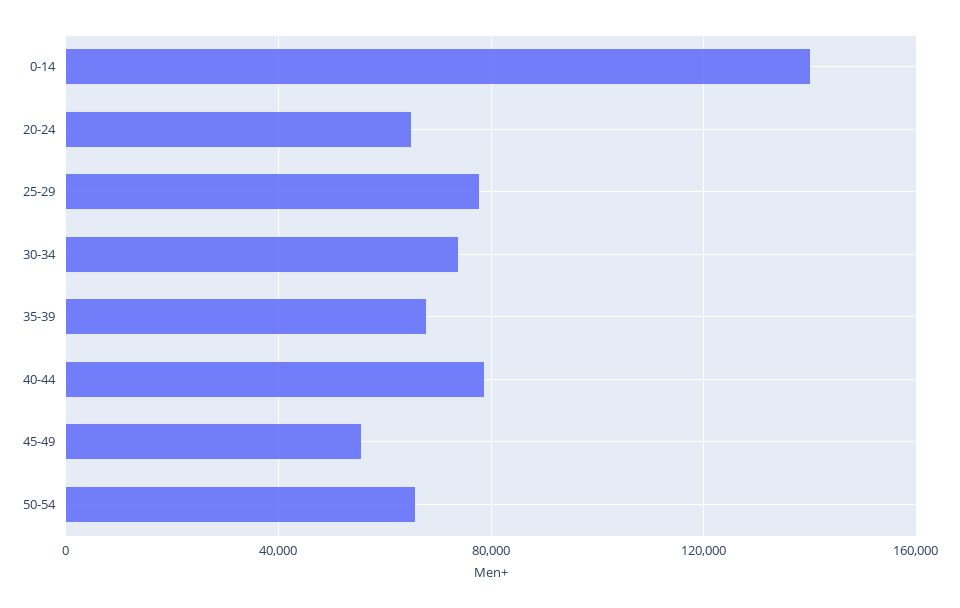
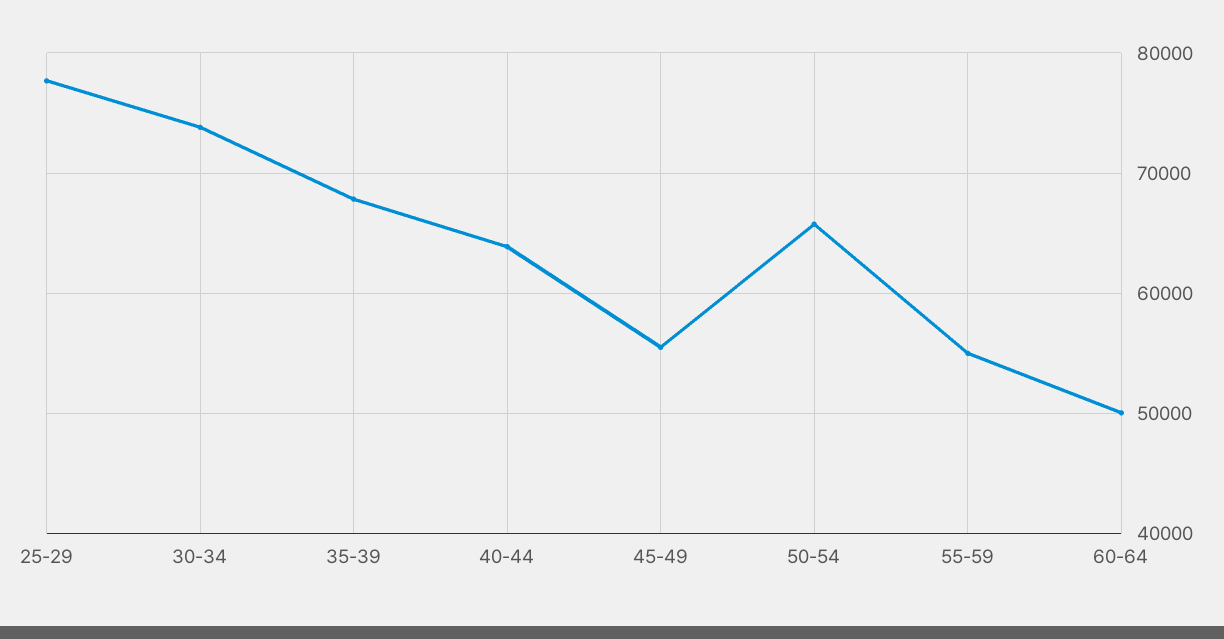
0-14: 140000 -> none
20-24: 65000 -> none
40-44: 80000 -> 64000
55-59: none -> 55000
60-64: none -> 50000

